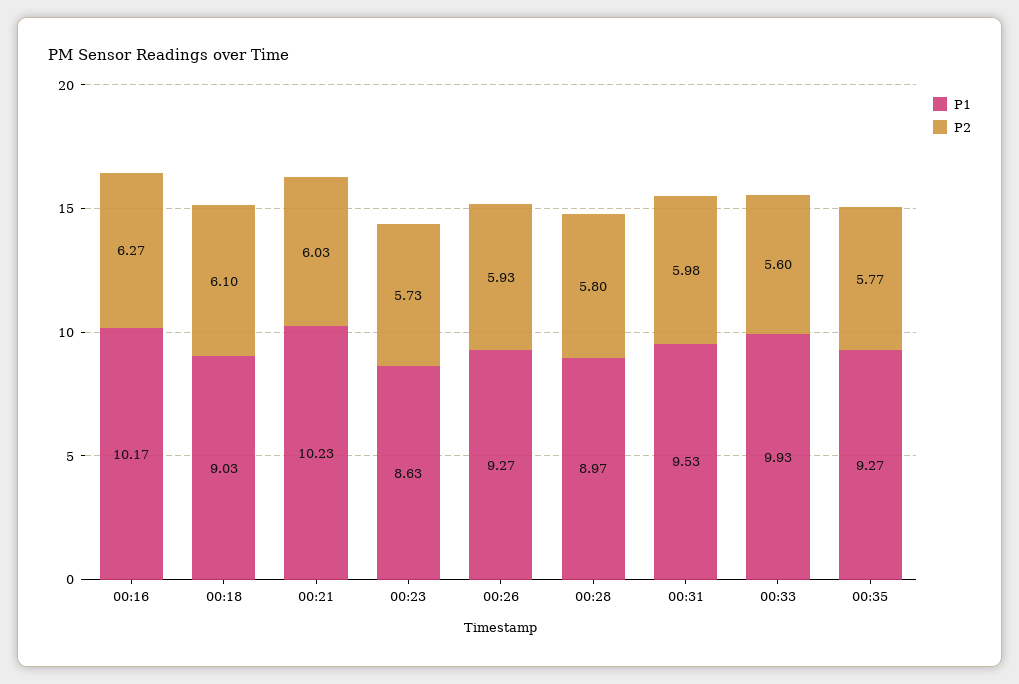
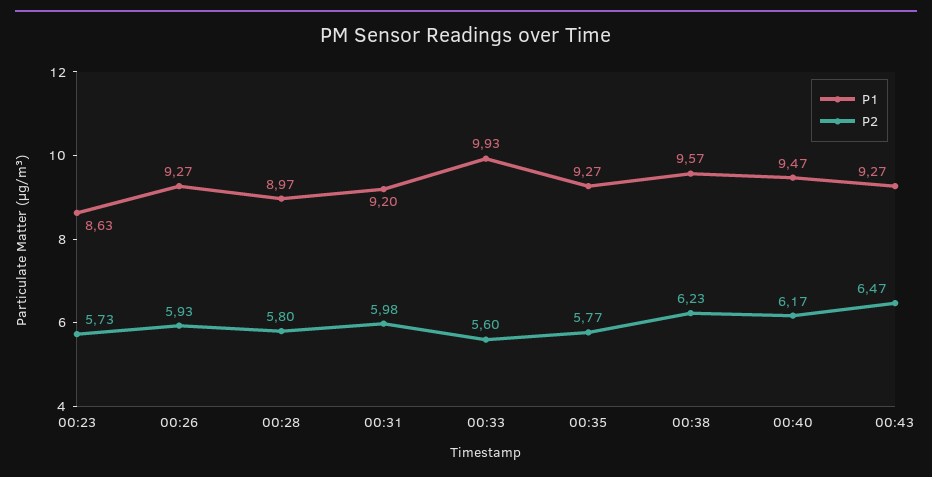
P1, 00:16: 10.17 -> none
P2, 00:16: 6.27 -> none
P1, 00:18: 9.03 -> none
P2, 00:18: 6.1 -> none
P1, 00:21: 10.23 -> none
P2, 00:21: 6.03 -> none
P1, 00:31: 9.53 -> 9.2
P1, 00:38: none -> 9.57
P2, 00:38: none -> 6.23
P1, 00:40: none -> 9.47
P2, 00:40: none -> 6.17
P1, 00:43: none -> 9.27
P2, 00:43: none -> 6.47

